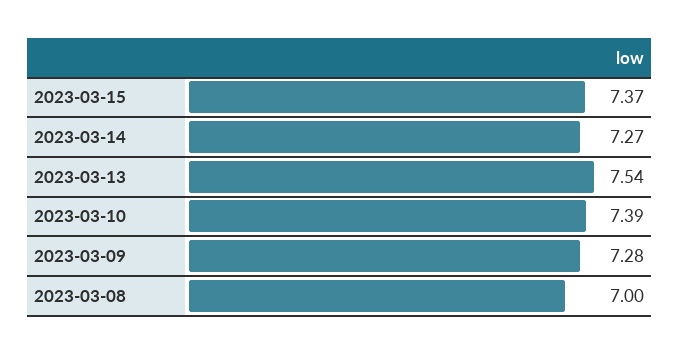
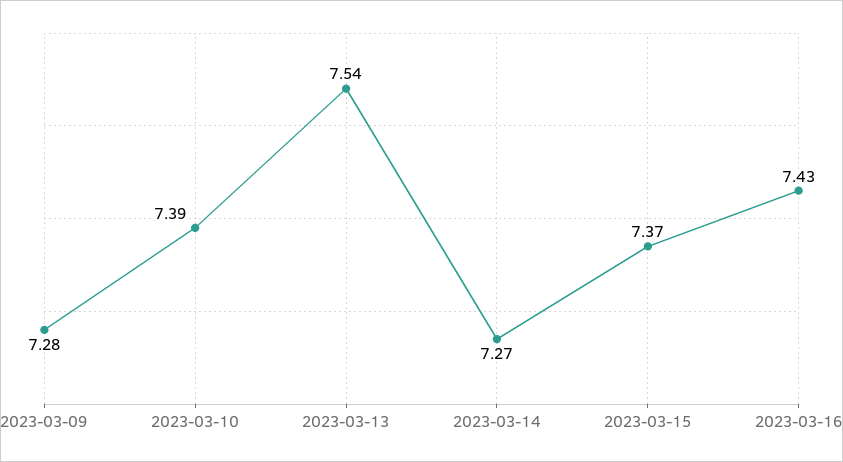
2023-03-08: 7 -> none
2023-03-16: none -> 7.43

